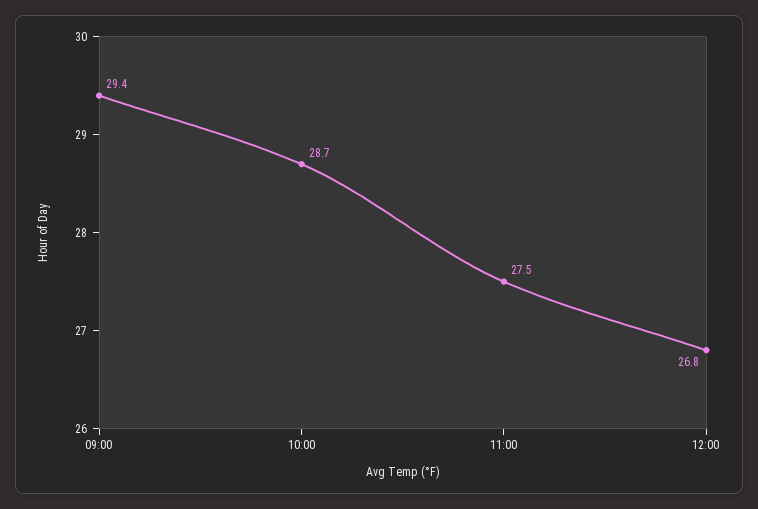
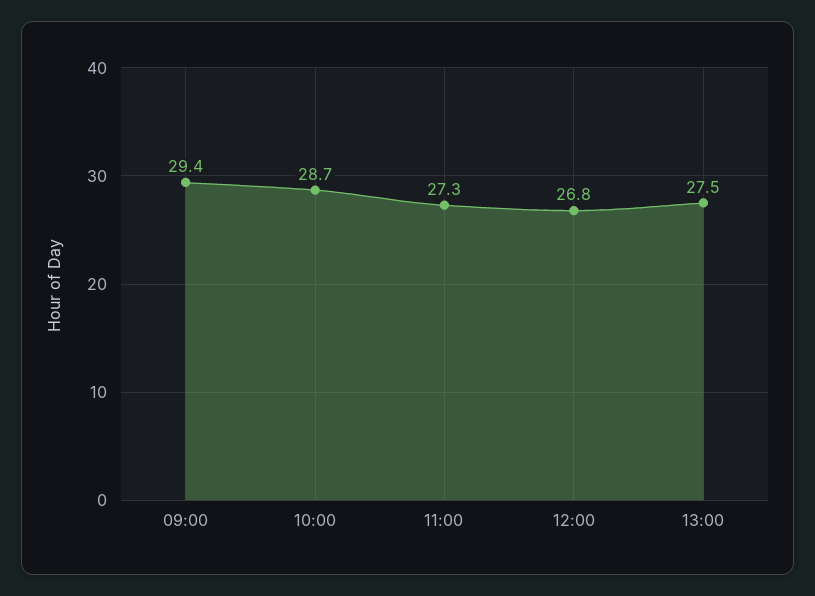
11:00: 27.5 -> 27.3
13:00: none -> 27.5

